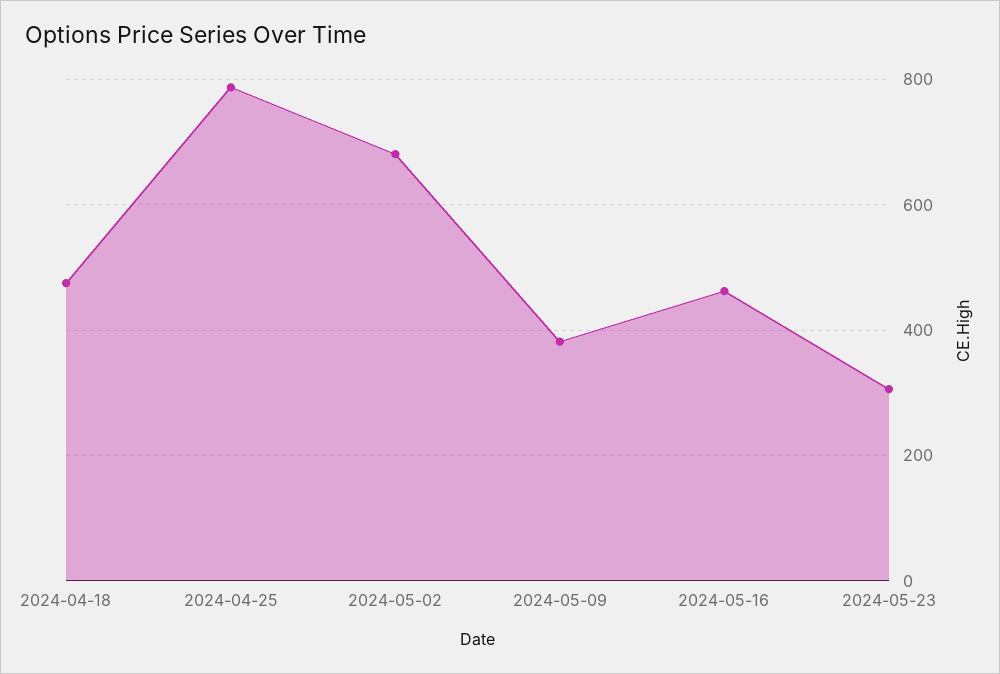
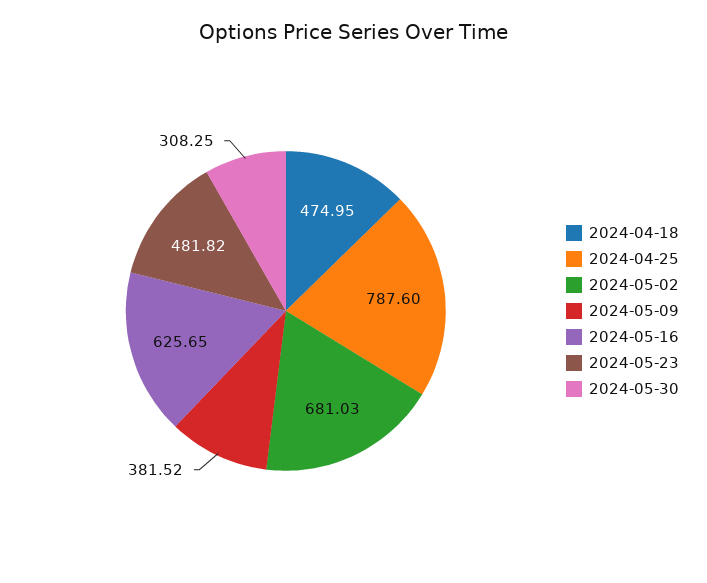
2024-05-16: 460 -> 625.65
2024-05-23: 300 -> 481.82
2024-05-30: none -> 308.25

